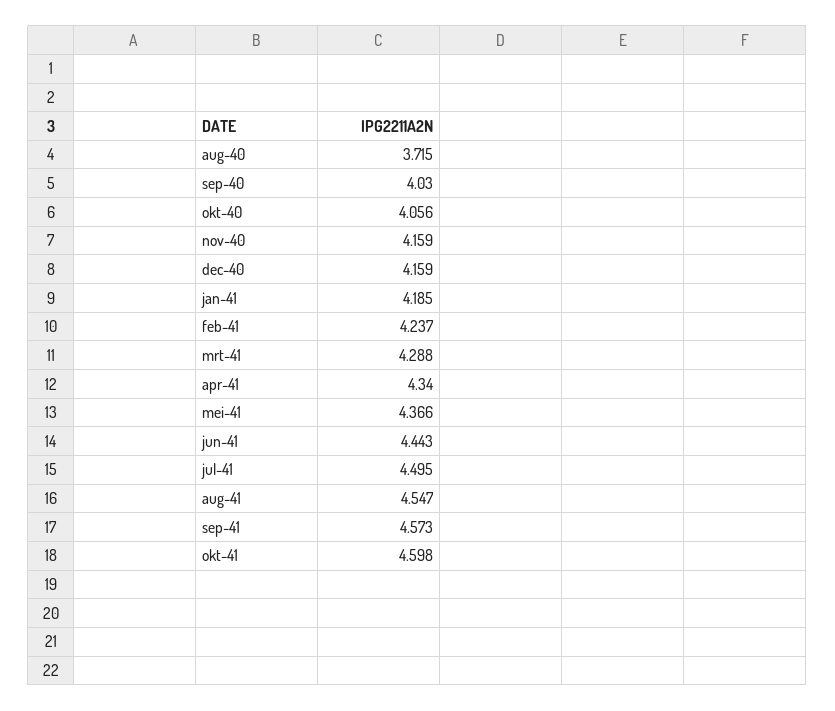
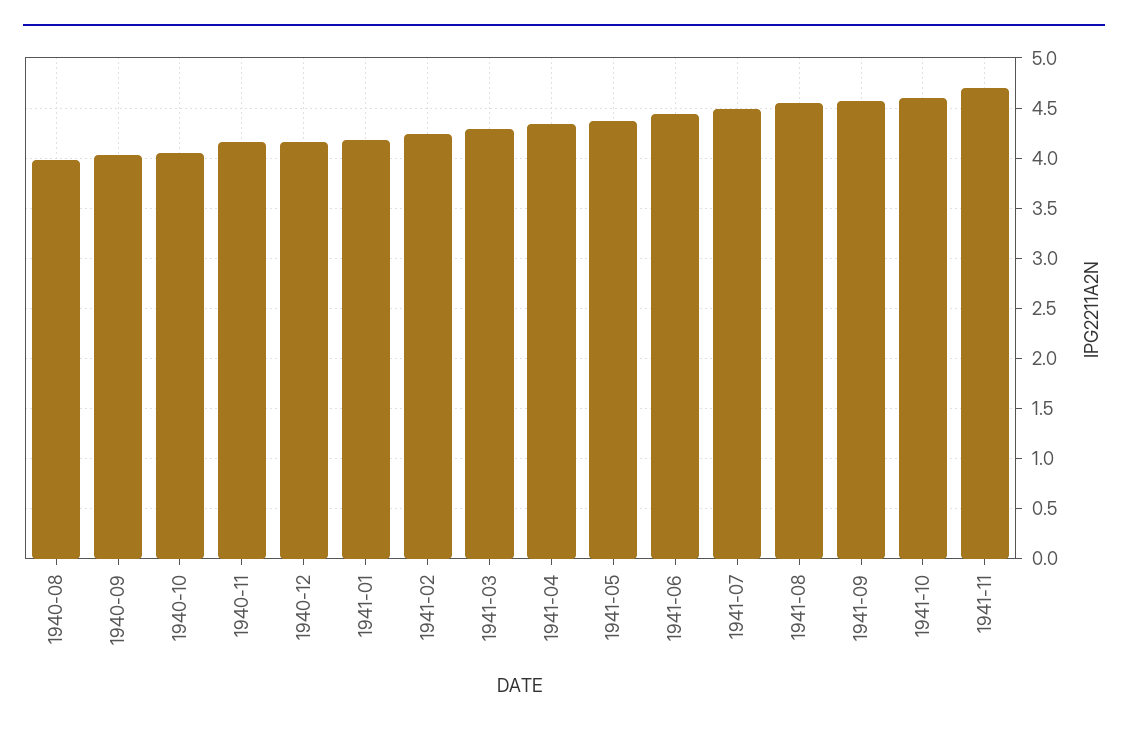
aug-40: 3.715 -> 4
1941-11: none -> 4.7

